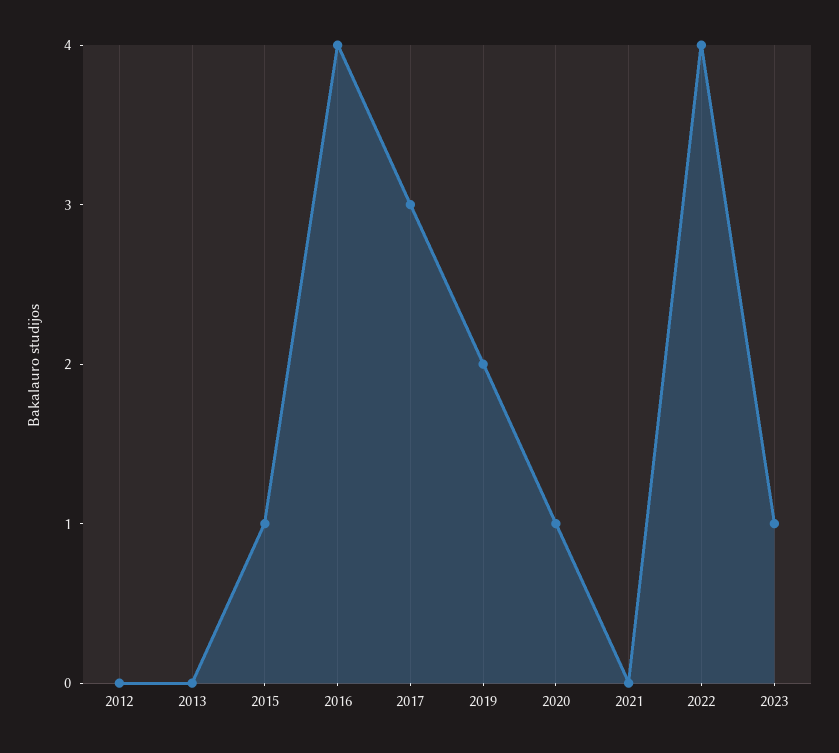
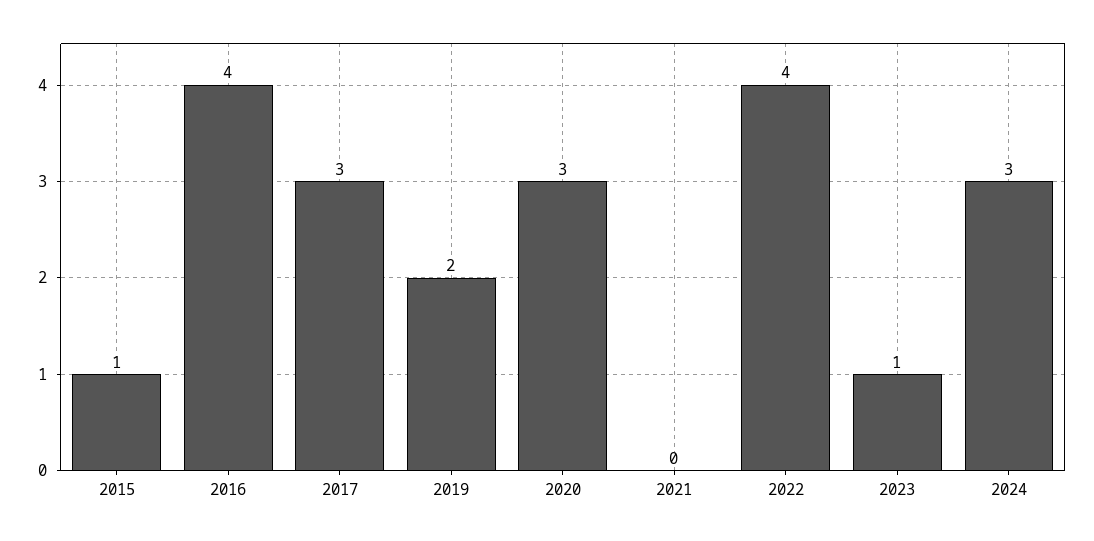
2012: 0 -> none
2013: 0 -> none
2020: 1 -> 3
2024: none -> 3

